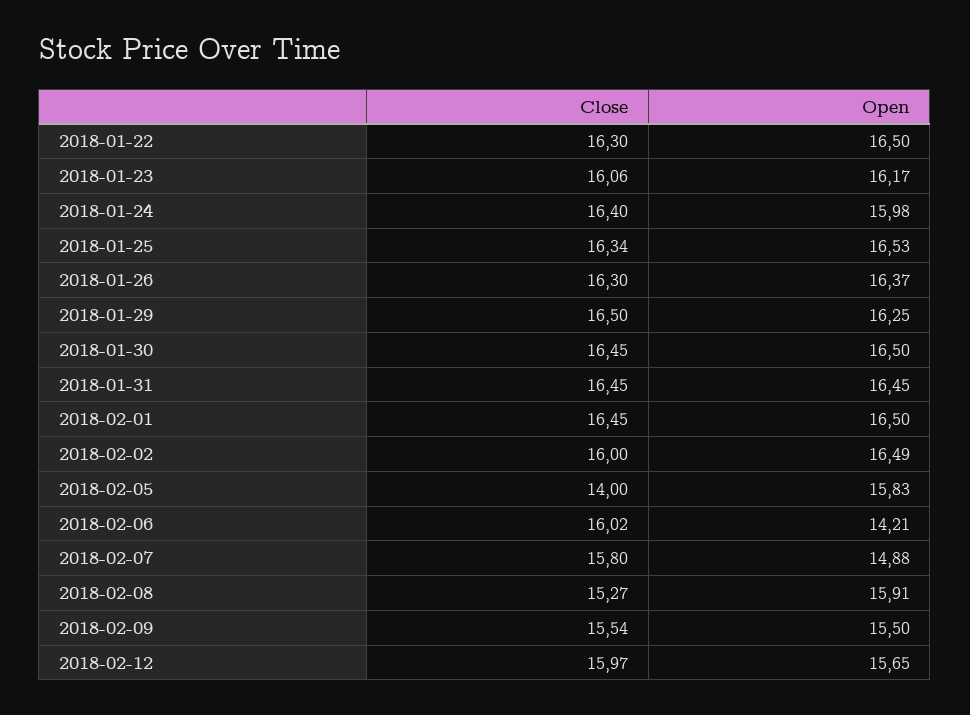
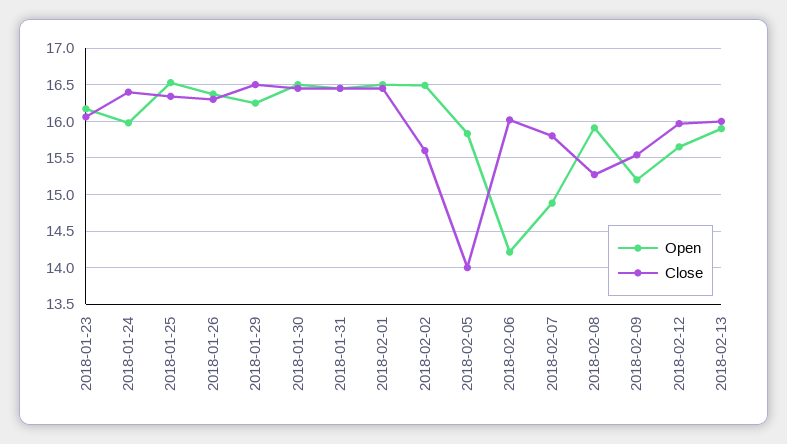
Close, 2018-01-22: 16.3 -> none
Open, 2018-01-22: 16.5 -> none
Close, 2018-02-02: 16 -> 15.6
Open, 2018-02-09: 15.5 -> 15.2
Open, 2018-02-13: none -> 15.9
Close, 2018-02-13: none -> 16

